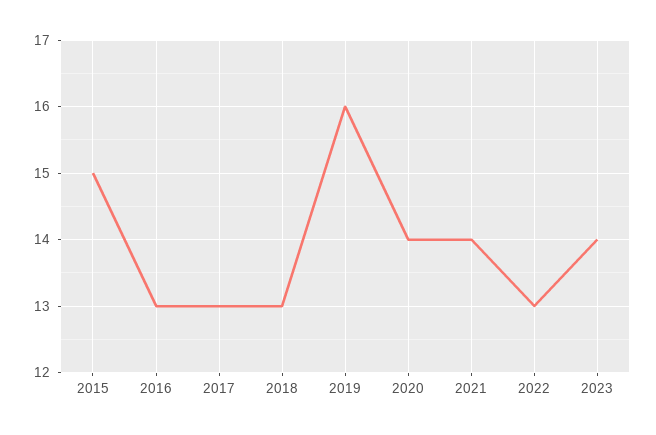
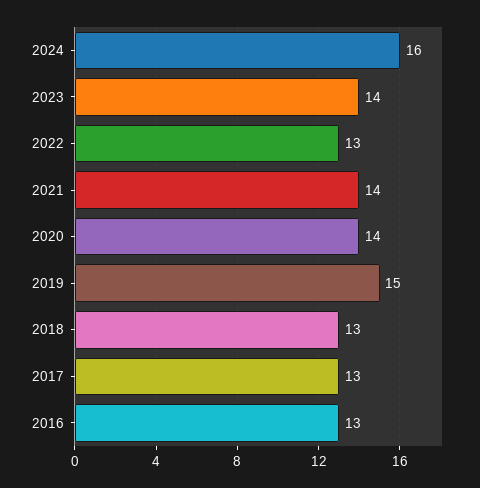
2015: 15 -> none
2019: 16 -> 15
2024: none -> 16

